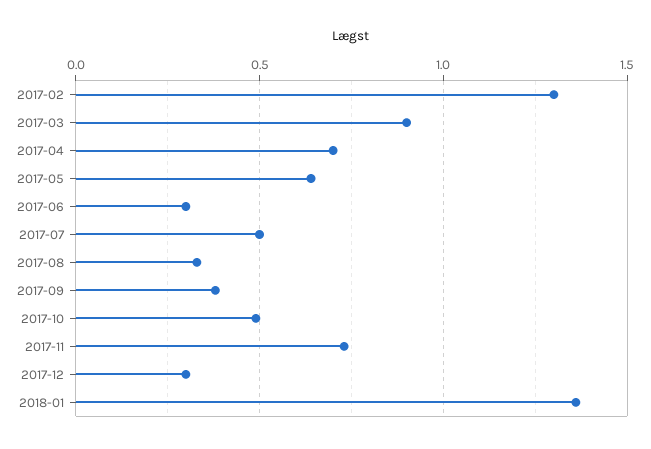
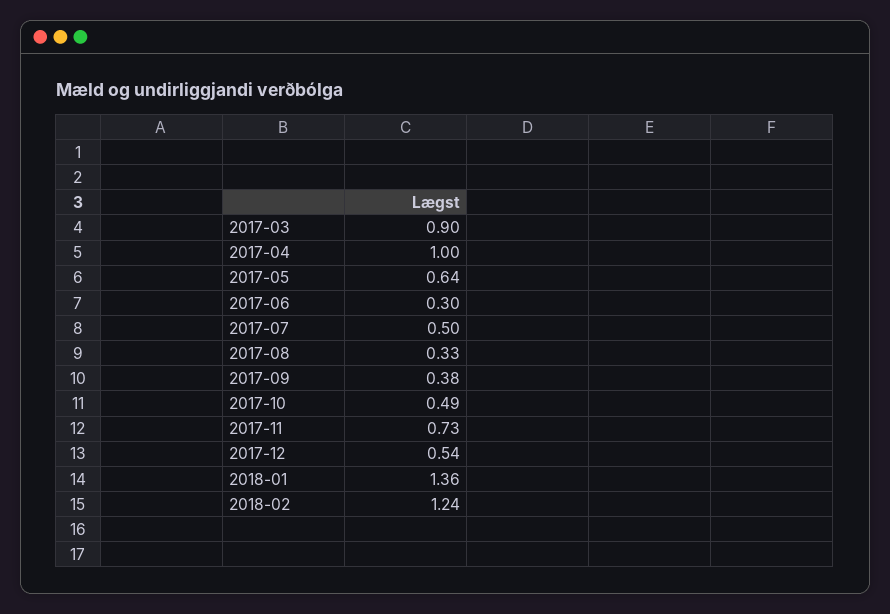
2017-02: 1.3 -> none
2017-04: 0.7 -> 1
2017-12: 0.3 -> 0.54
2018-02: none -> 1.24

